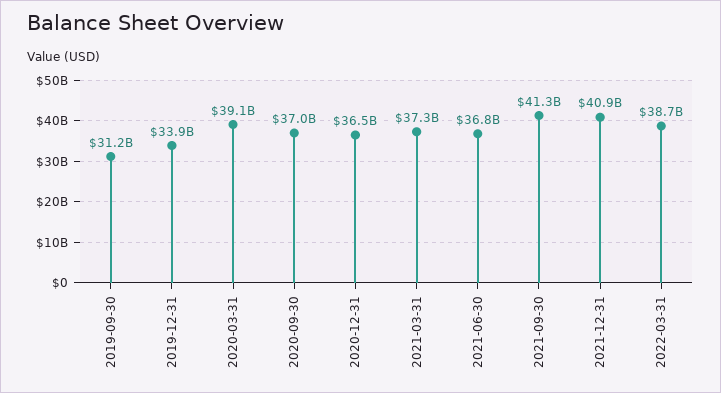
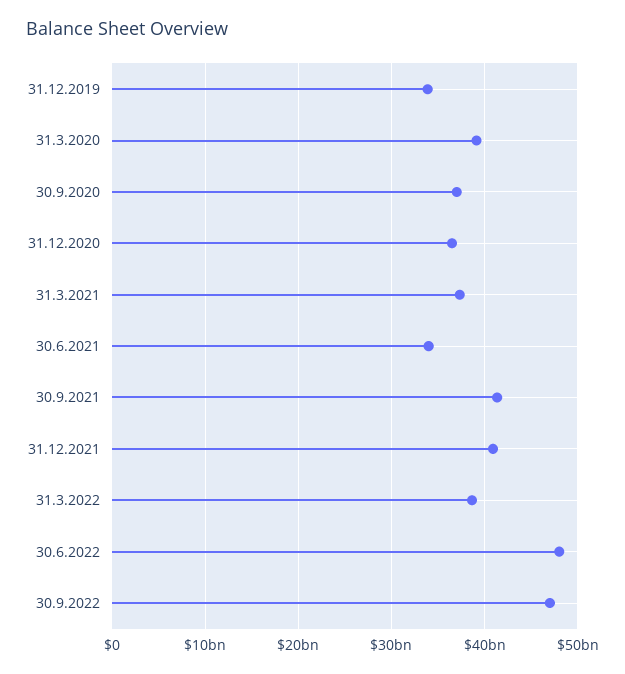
2019-09-30: 31200000000 -> none
2021-06-30: 36800000000 -> 34000000000
30.6.2022: none -> 48000000000
30.9.2022: none -> 47000000000

